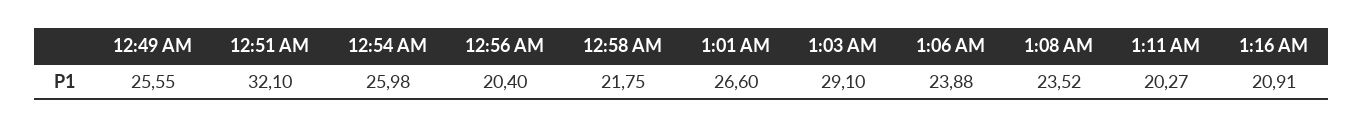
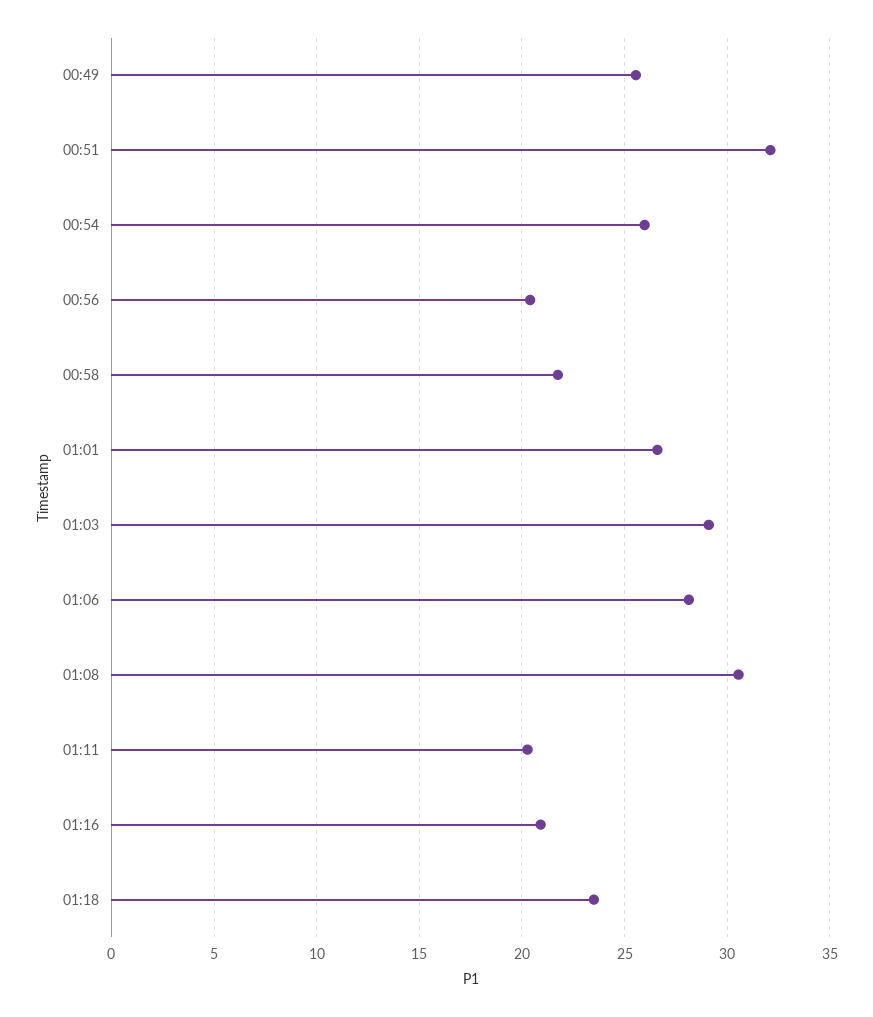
1:06 AM: 23.88 -> 28
1:08 AM: 23.52 -> 30.5
01:18: none -> 23.5

